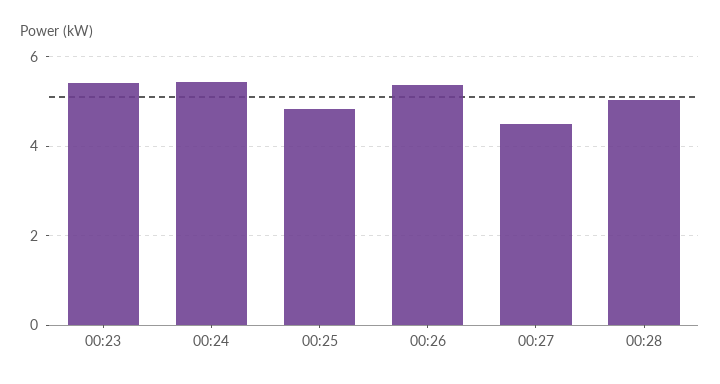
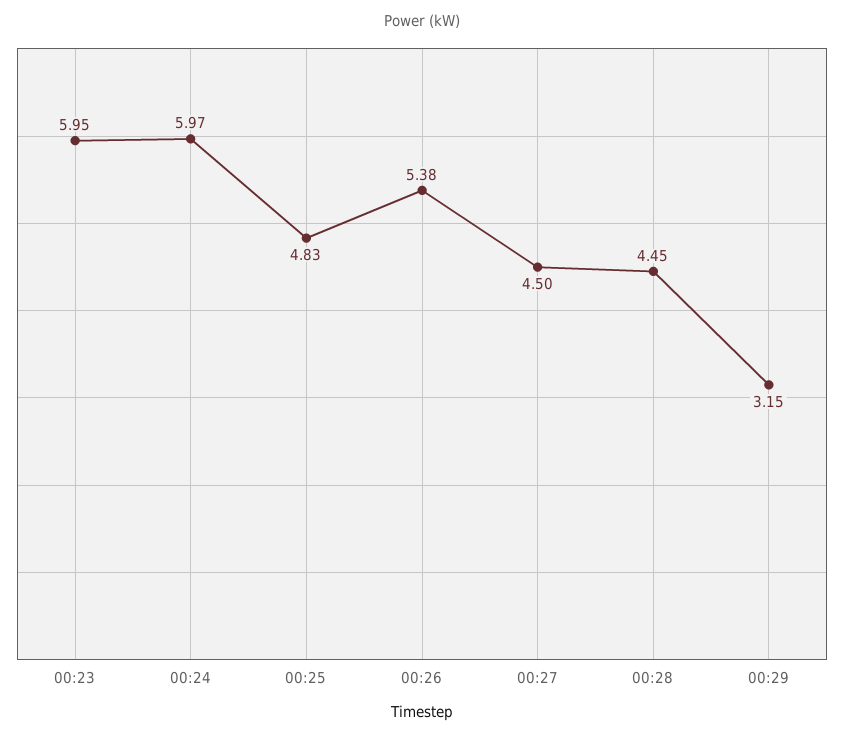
00:23: 5.4 -> 5.95
00:24: 5.4 -> 5.97
00:28: 5 -> 4.45
00:29: none -> 3.15

